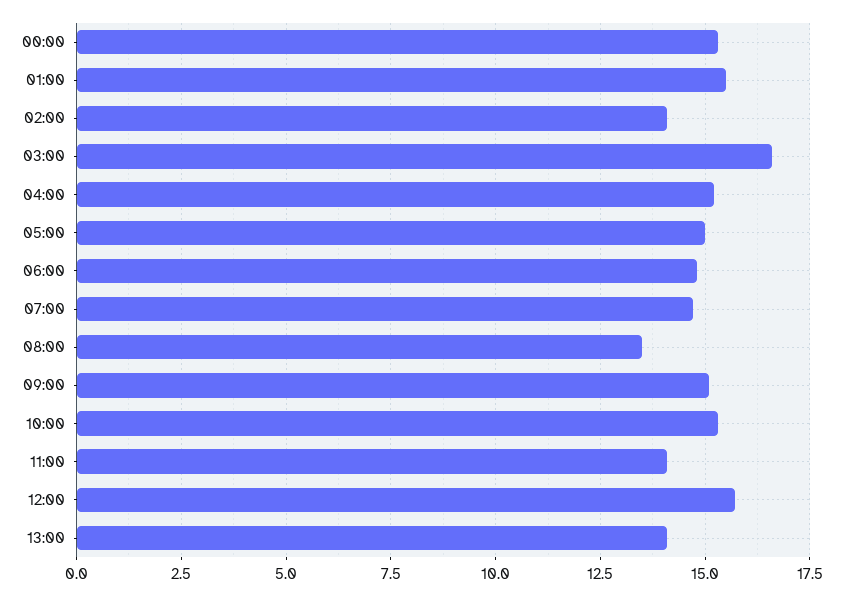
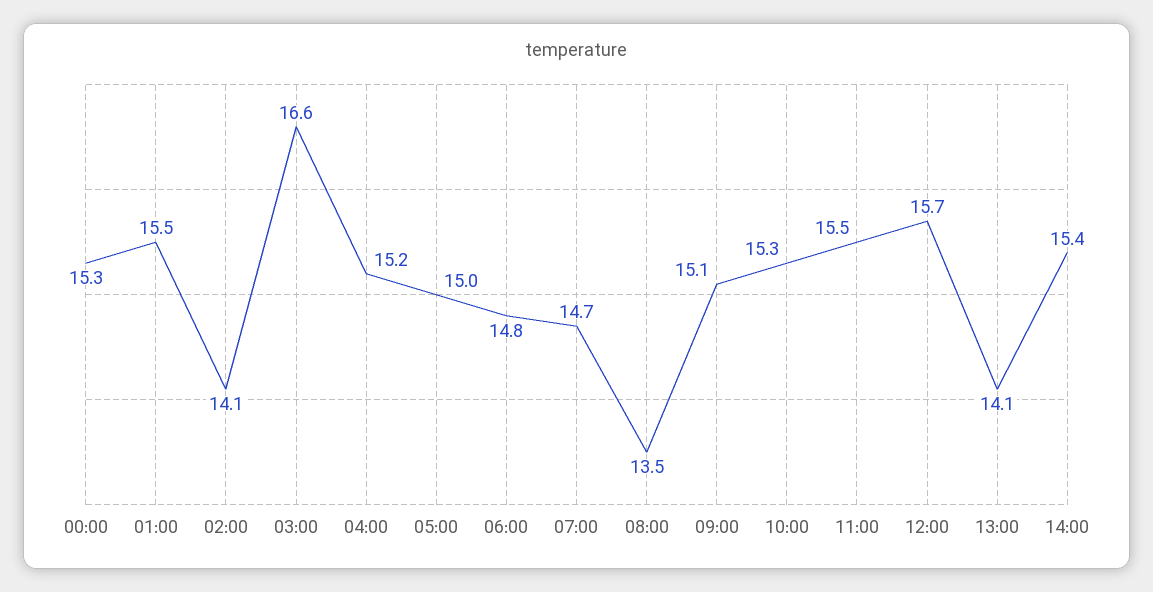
11:00: 14 -> 15.5
14:00: none -> 15.4

